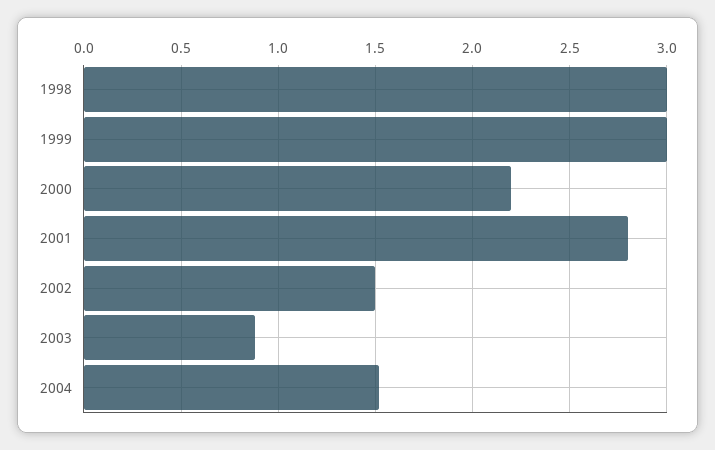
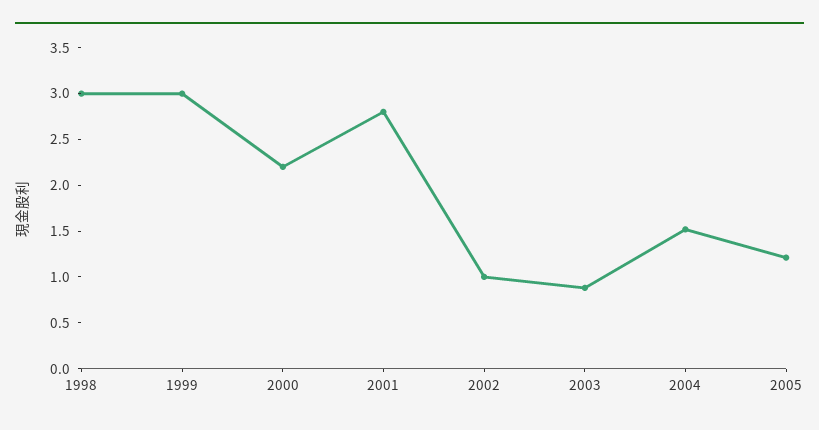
2002: 1.5 -> 1
2005: none -> 1.2

